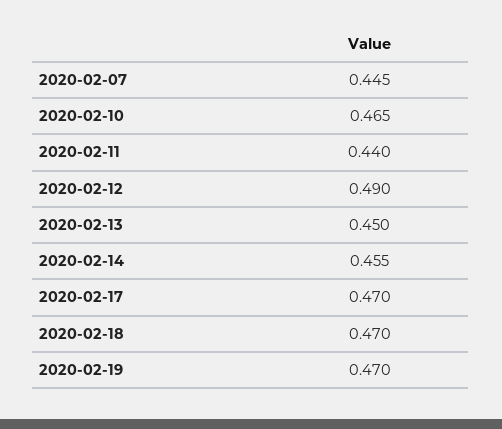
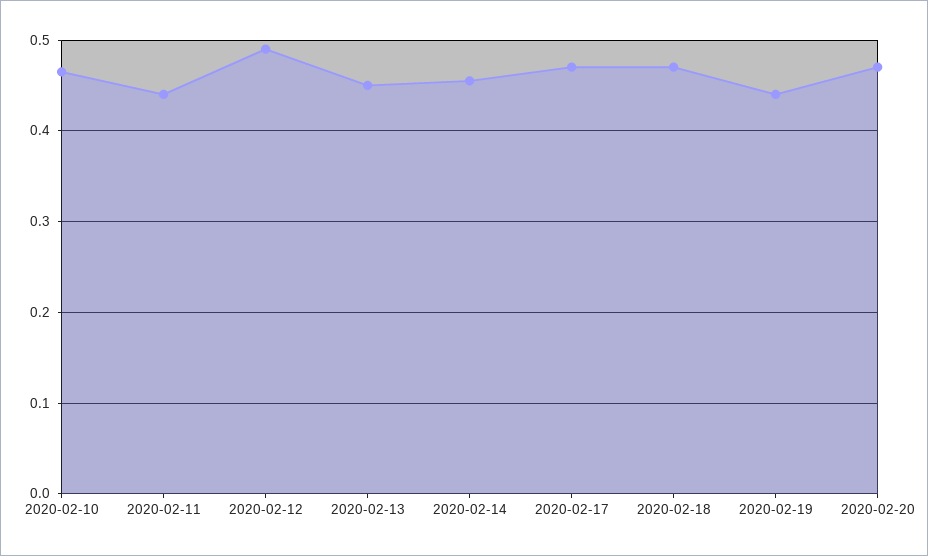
2020-02-07: 0.445 -> none
2020-02-19: 0.47 -> 0.44
2020-02-20: none -> 0.47

